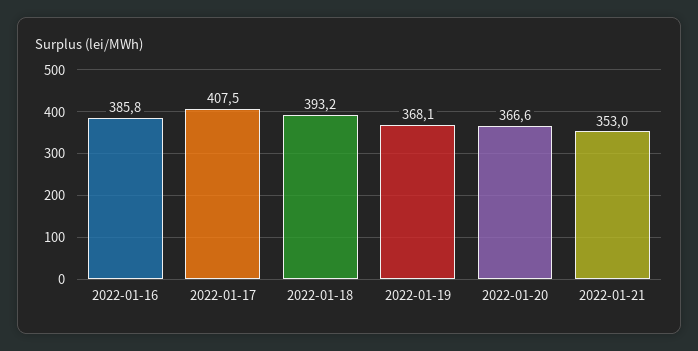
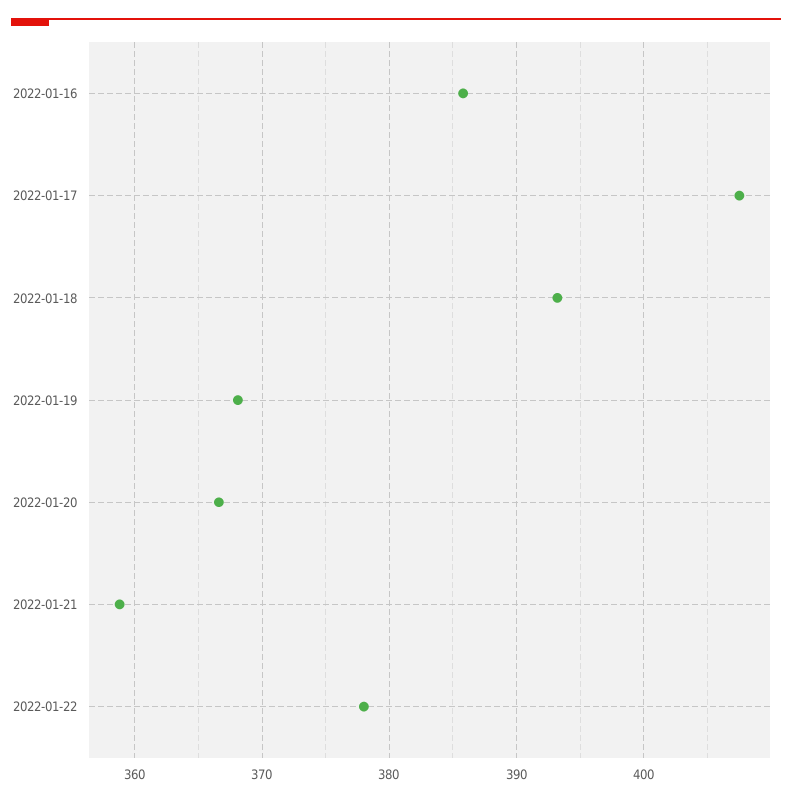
2022-01-21: 353 -> 359
2022-01-22: none -> 378

